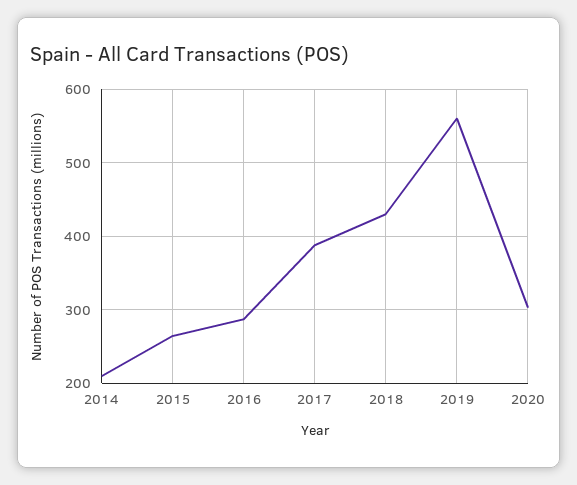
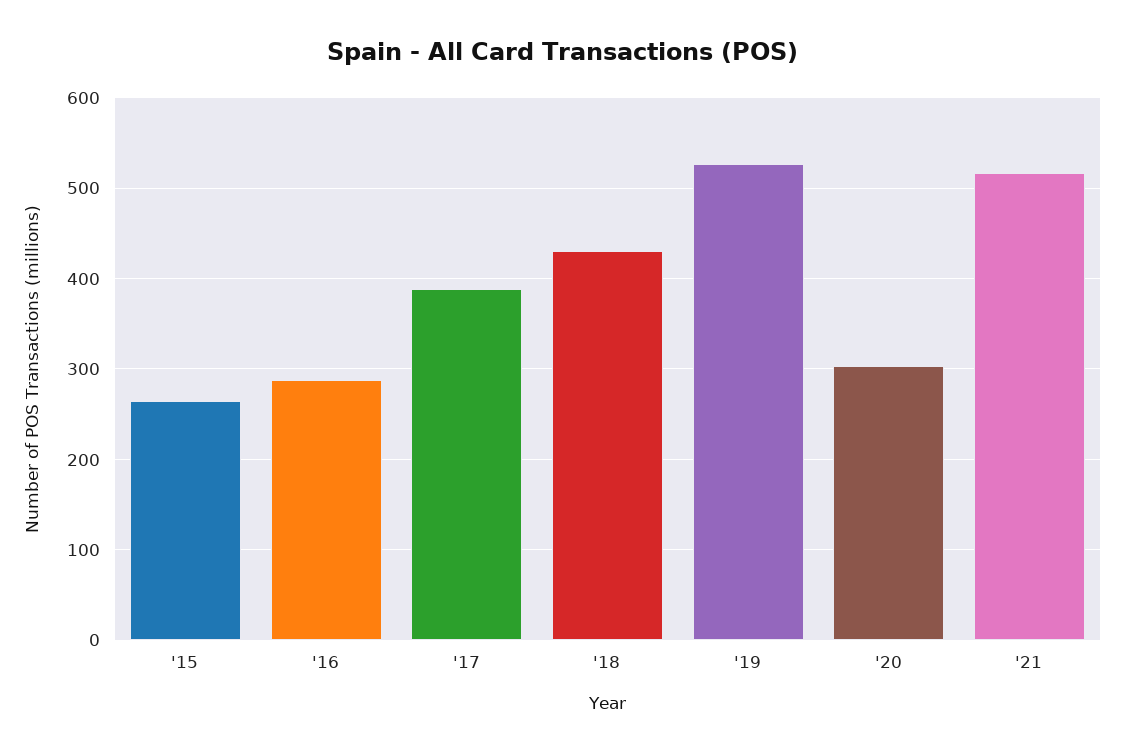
2014: 210 -> none
2019: 560 -> 530
'21: none -> 520

